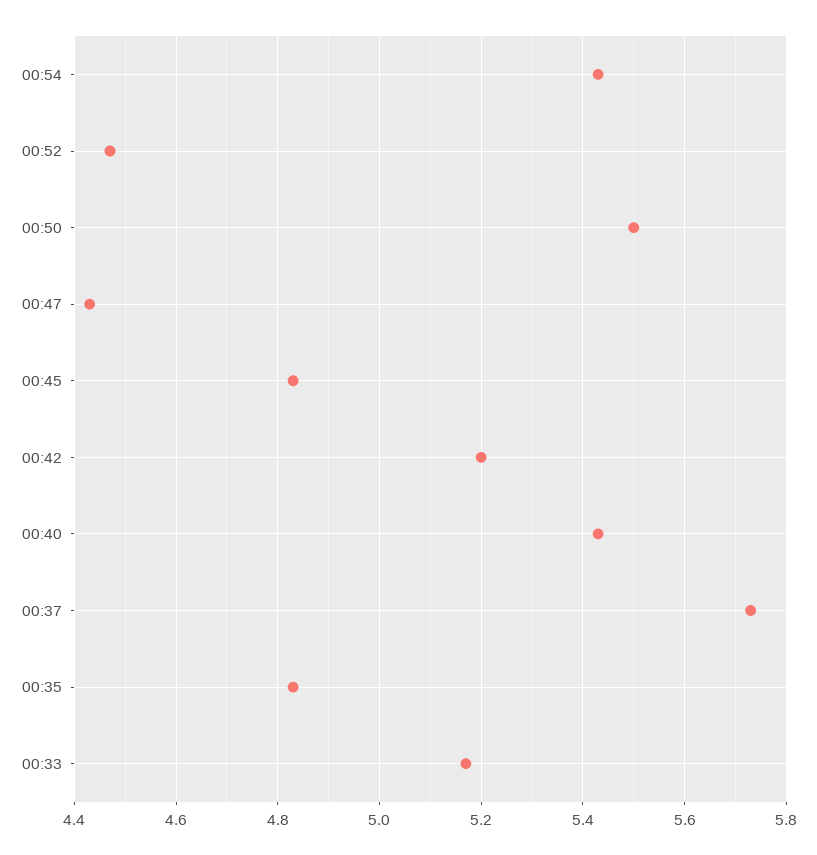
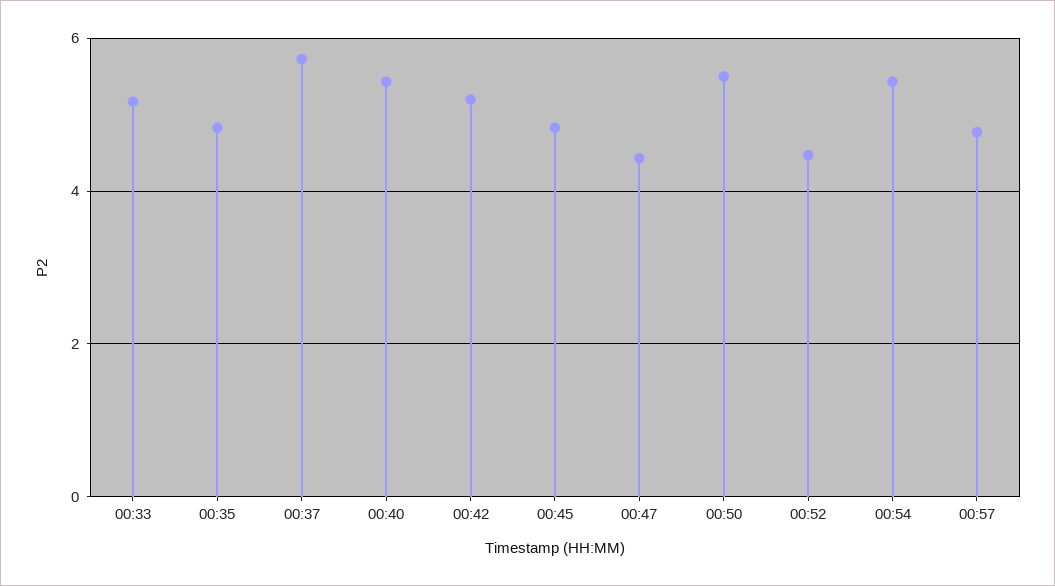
00:57: none -> 4.8

